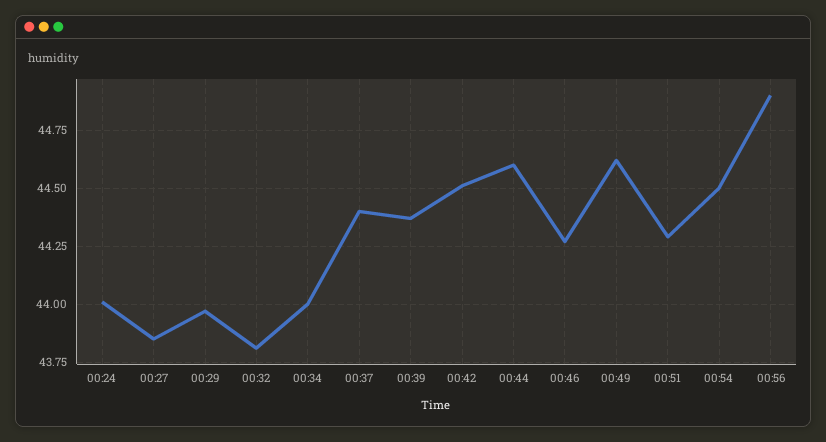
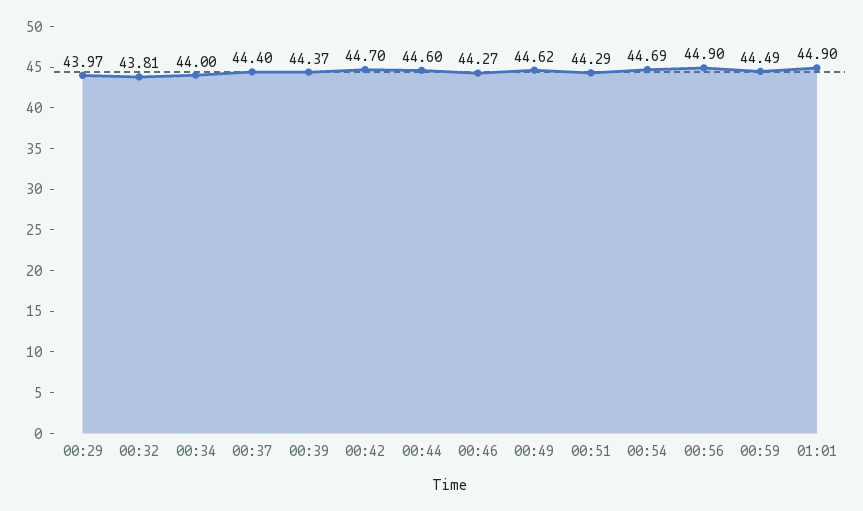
00:24: 44 -> none
00:27: 43.85 -> none
00:42: 44.5 -> 44.7
00:54: 44.5 -> 44.69
00:59: none -> 44.49
01:01: none -> 44.9

